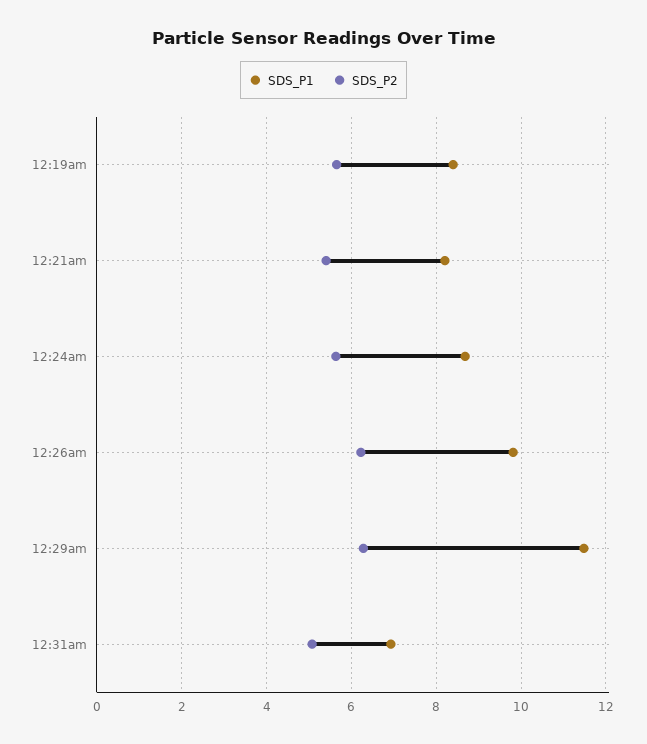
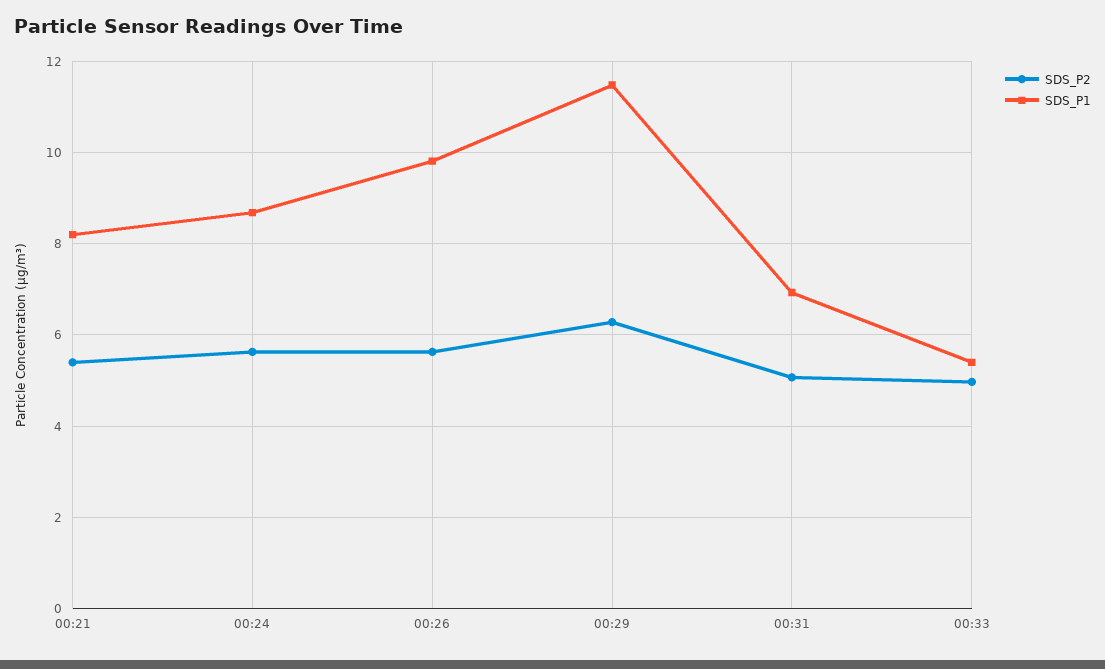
SDS_P1, 12:19am: 8.4 -> none
SDS_P2, 12:19am: 5.6 -> none
SDS_P2, 12:26am: 6.2 -> 5.6
SDS_P2, 00:33: none -> 5
SDS_P1, 00:33: none -> 5.4

